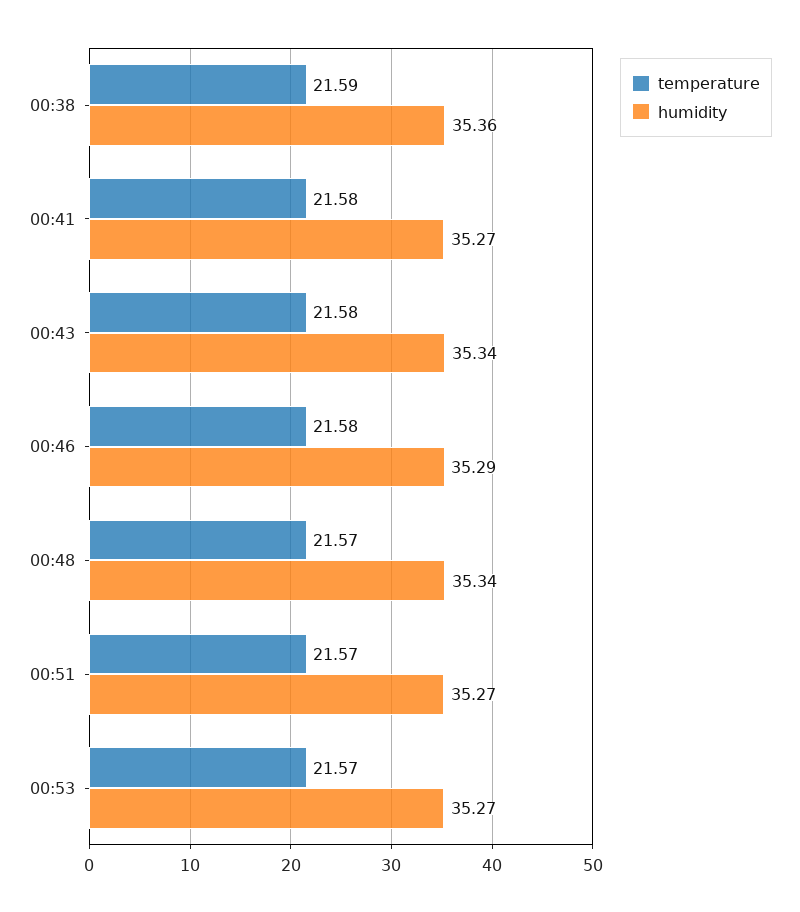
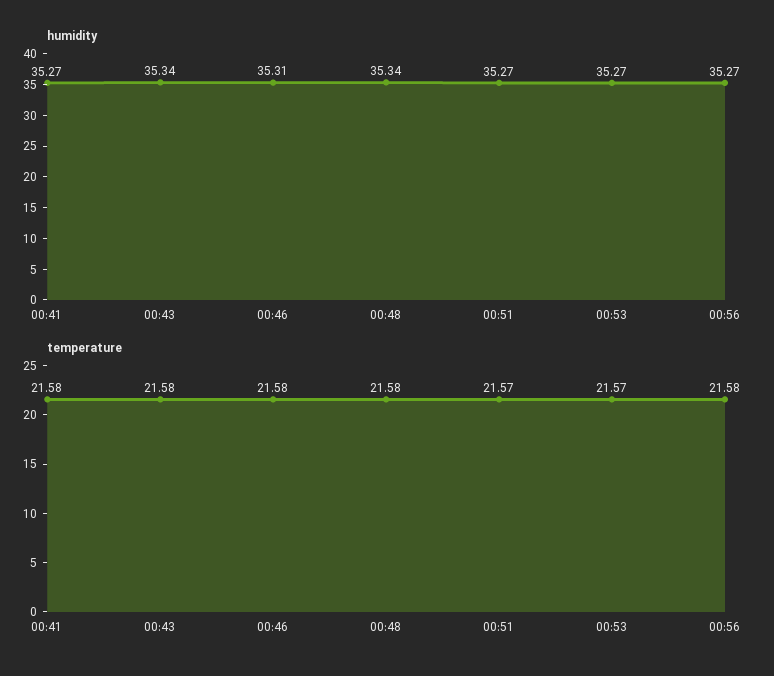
temperature, 00:38: 21.59 -> none
humidity, 00:38: 35.36 -> none
humidity, 00:46: 35.29 -> 35.31
temperature, 00:48: 21.57 -> 21.58
humidity, 00:56: none -> 35.27
temperature, 00:56: none -> 21.58

